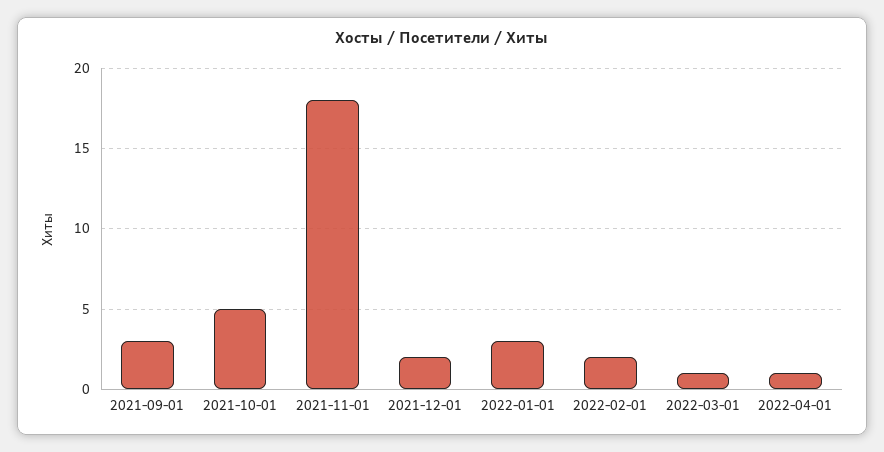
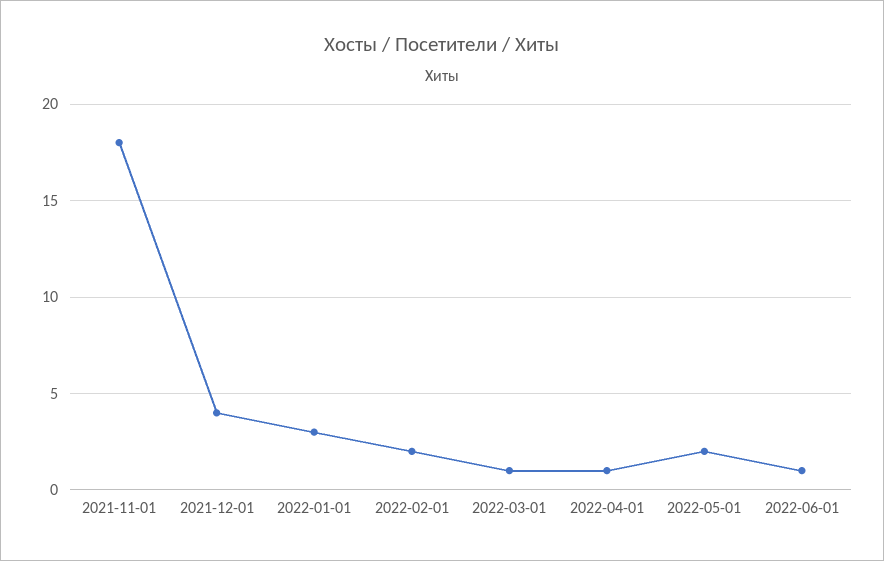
2021-09-01: 3 -> none
2021-10-01: 5 -> none
2021-12-01: 2 -> 4
2022-05-01: none -> 2
2022-06-01: none -> 1

